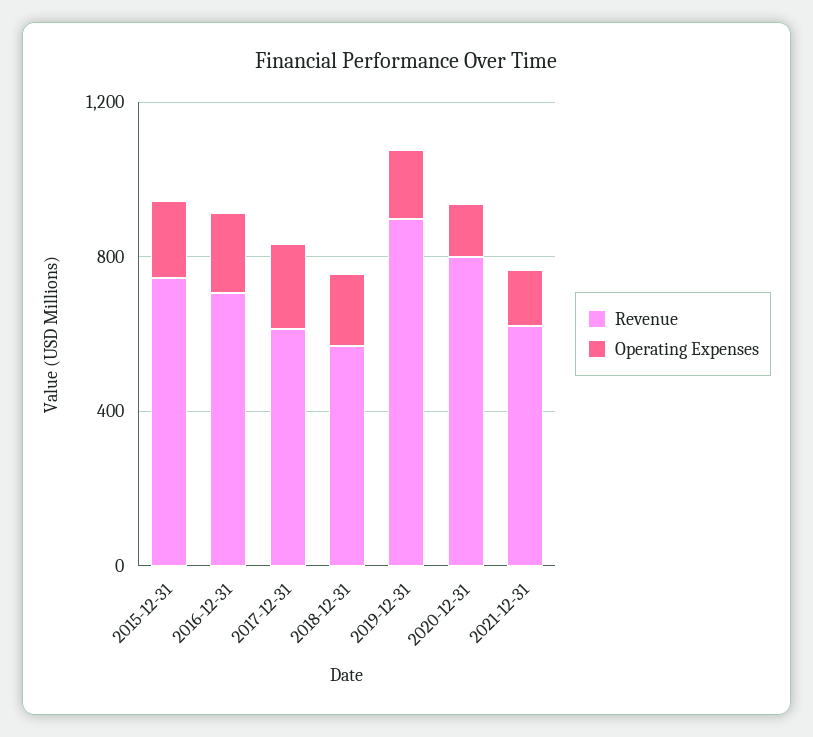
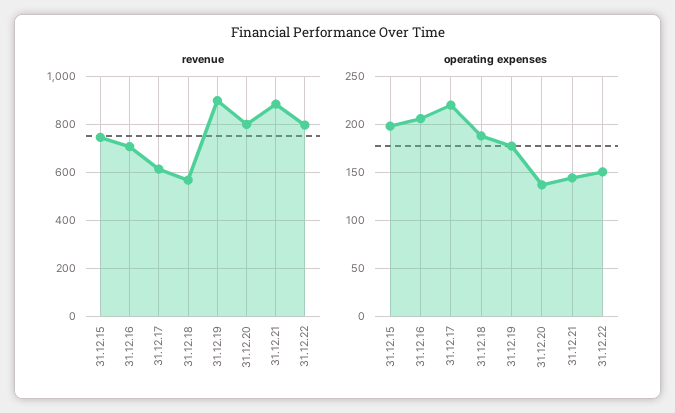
Revenue, 2021-12-31: 600 -> 875
Revenue, 31.12.22: none -> 800
Operating Expenses, 31.12.22: none -> 150

